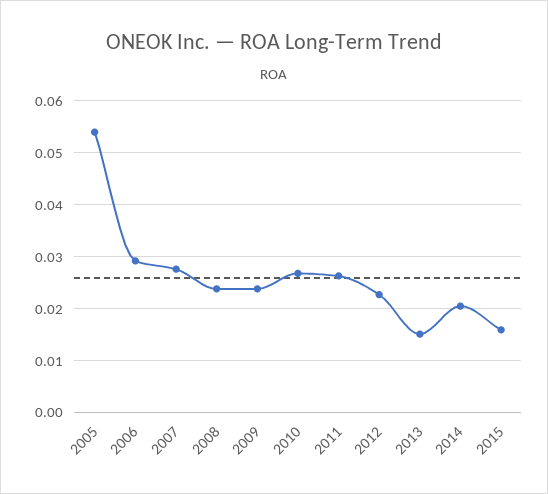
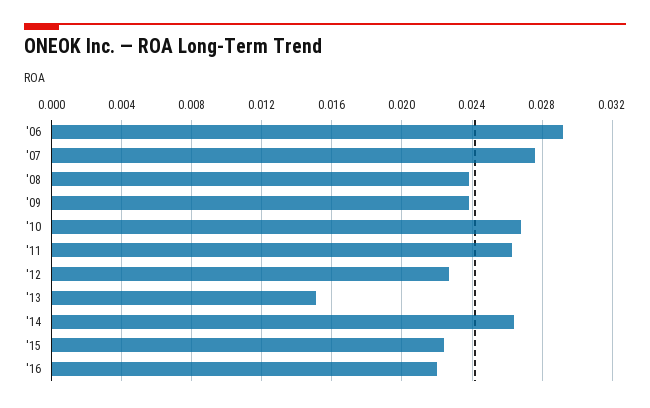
2005: 0.054 -> none
2014: 0.02 -> 0.0265
2015: 0.016 -> 0.0225
'16: none -> 0.022

